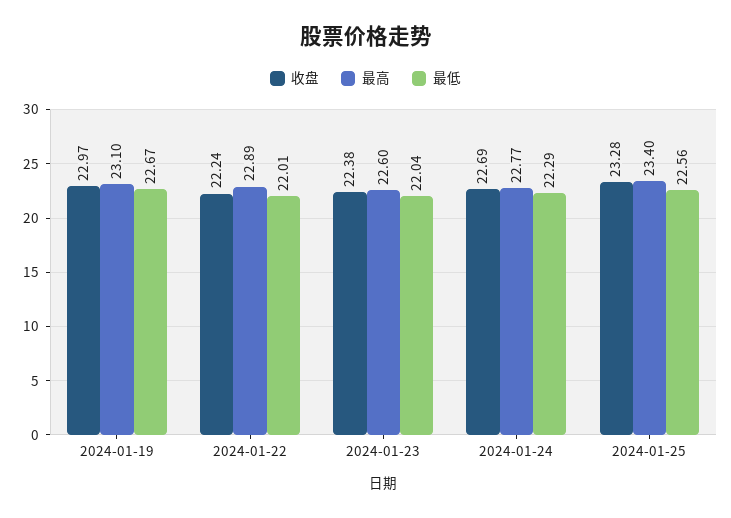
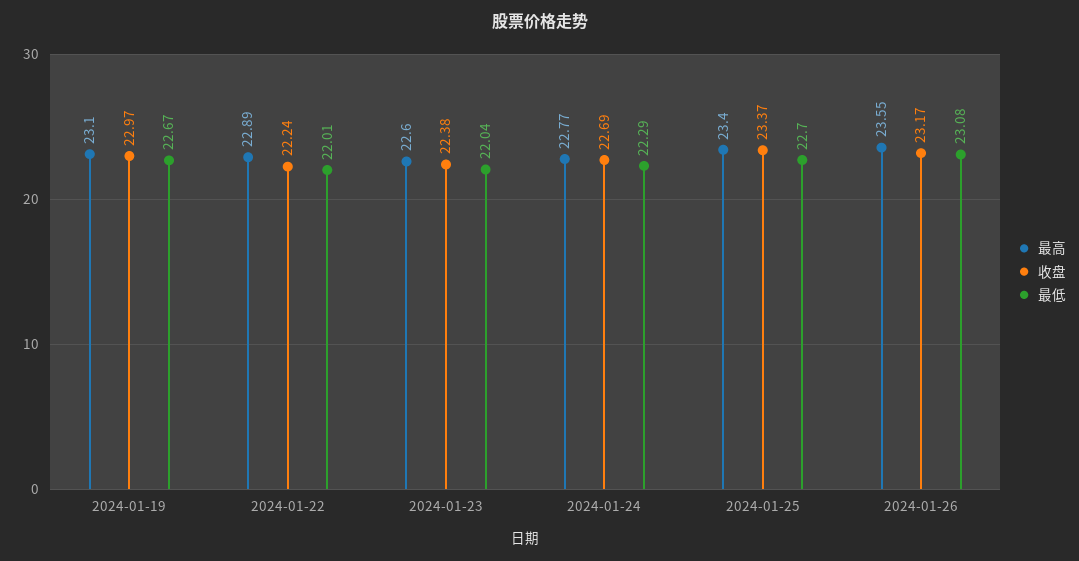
收盘, 2024-01-25: 23.28 -> 23.37
最低, 2024-01-25: 22.56 -> 22.7
最高, 2024-01-26: none -> 23.55
收盘, 2024-01-26: none -> 23.17
最低, 2024-01-26: none -> 23.08

